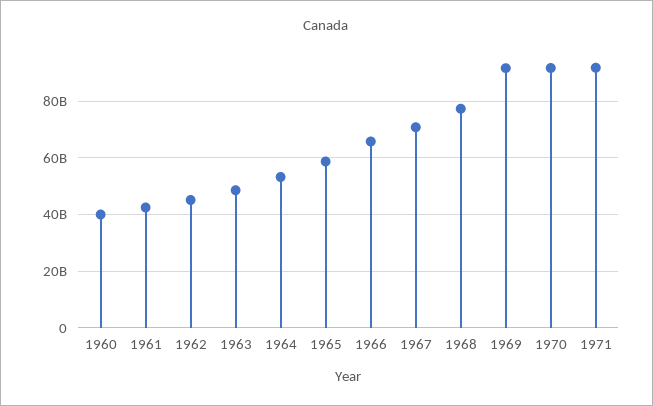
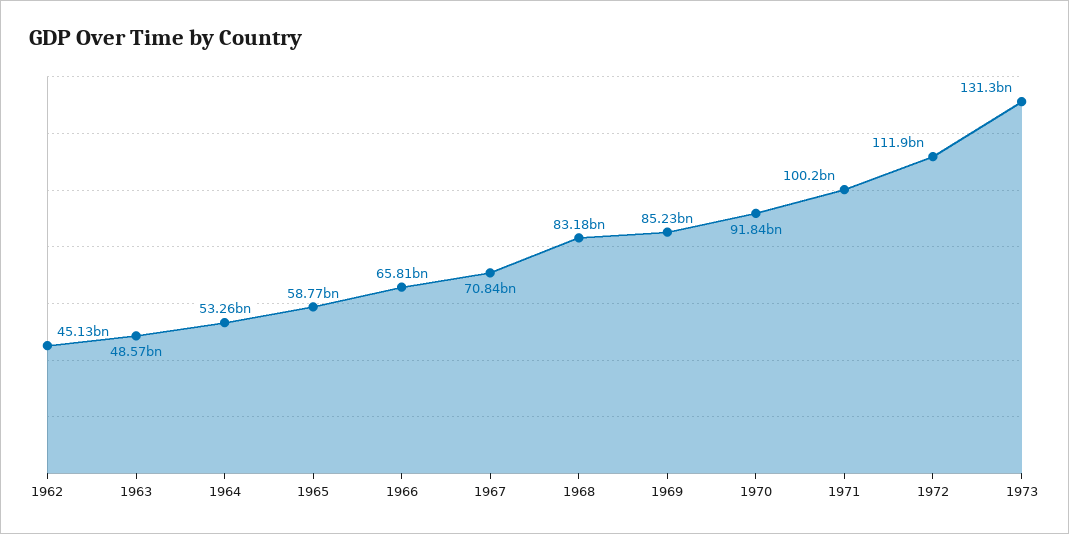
1960: 40000000000 -> none
1961: 42500000000 -> none
1968: 77500000000 -> 83180000000
1969: 92500000000 -> 85230000000
1971: 92500000000 -> 100200000000
1972: none -> 111900000000
1973: none -> 131300000000

